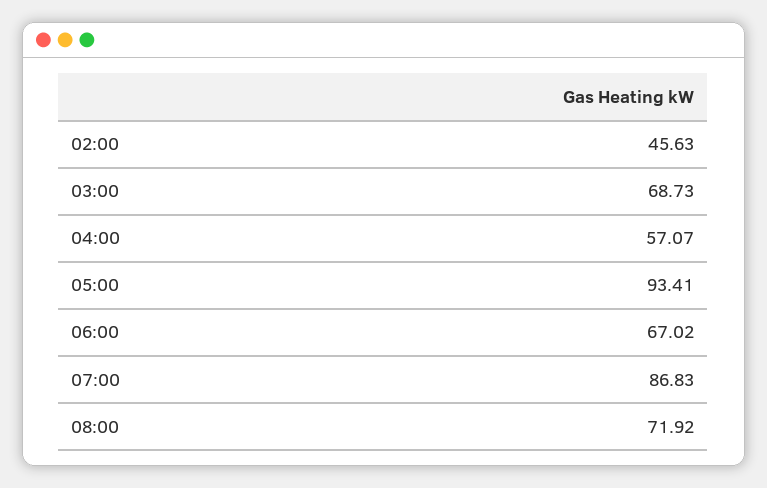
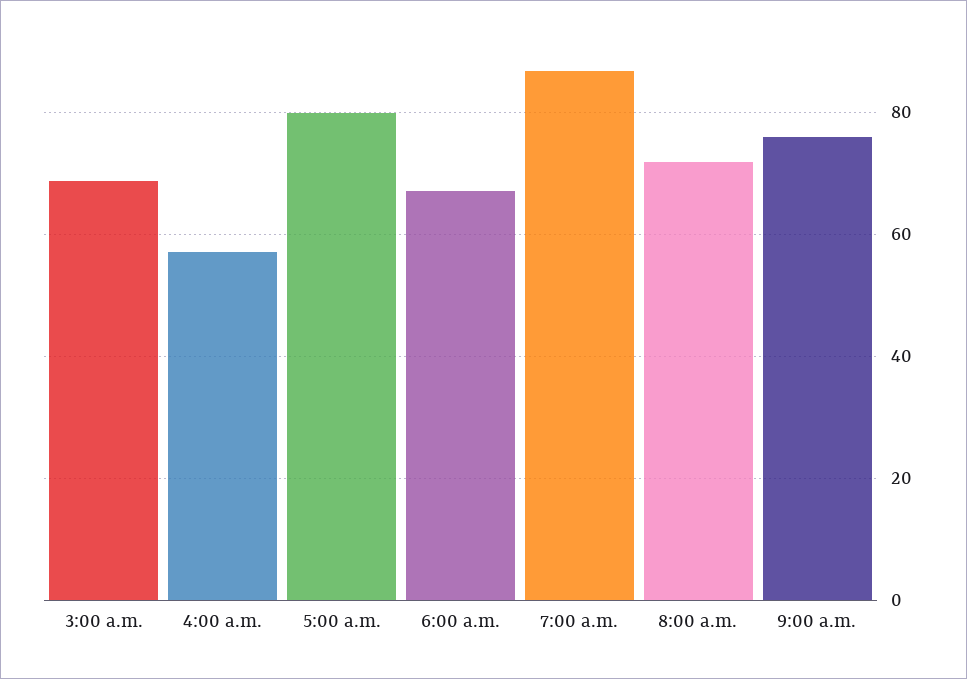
02:00: 45.63 -> none
05:00: 93.41 -> 80
9:00 a.m.: none -> 76

